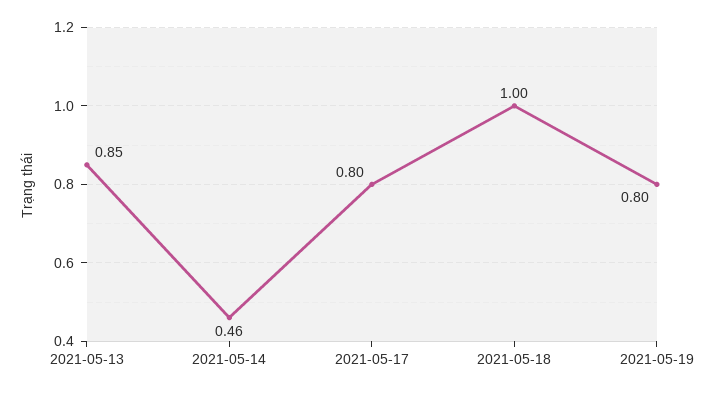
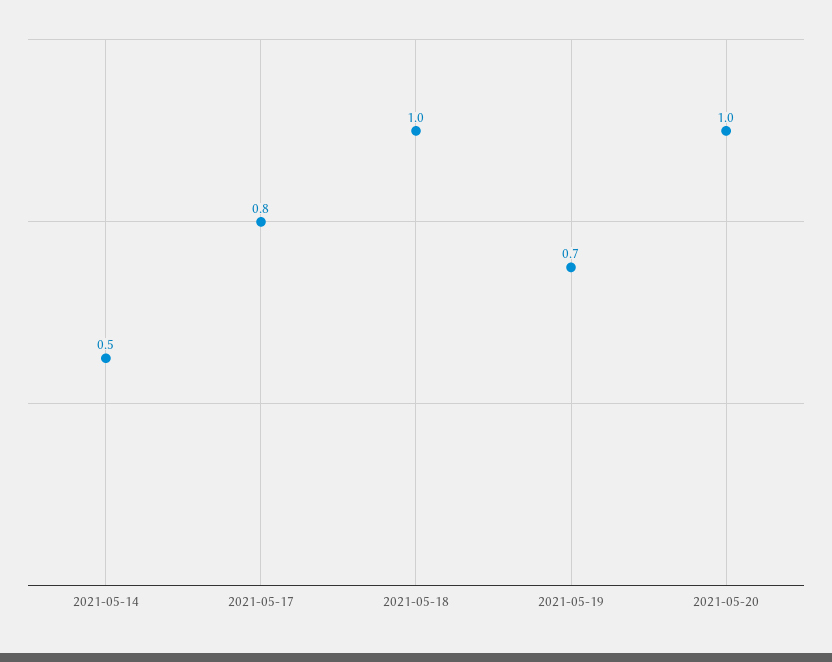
2021-05-13: 0.85 -> none
2021-05-14: 0.46 -> 0.5
2021-05-19: 0.8 -> 0.7
2021-05-20: none -> 1

